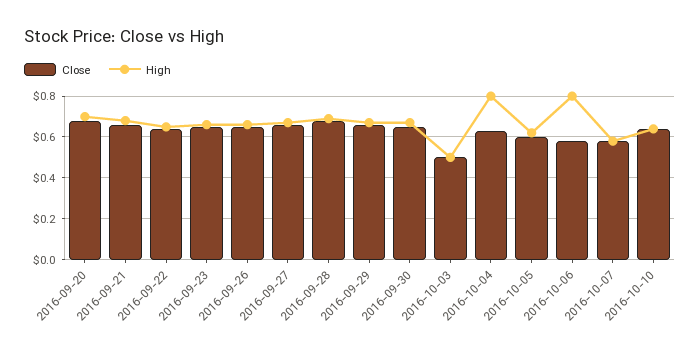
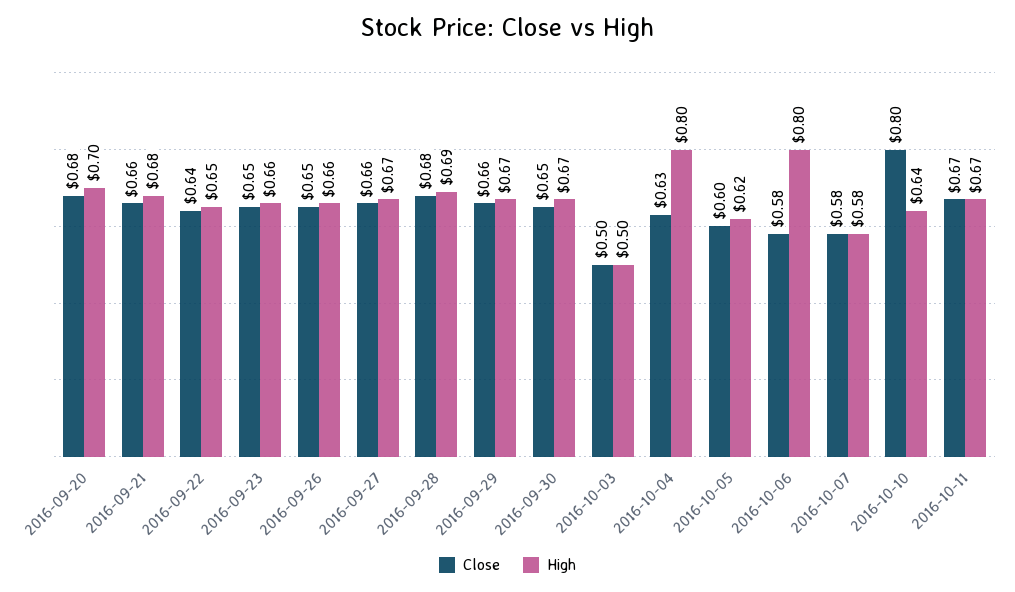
Close, 2016-10-10: 0.65 -> 0.8
Close, 2016-10-11: none -> 0.67
High, 2016-10-11: none -> 0.67

